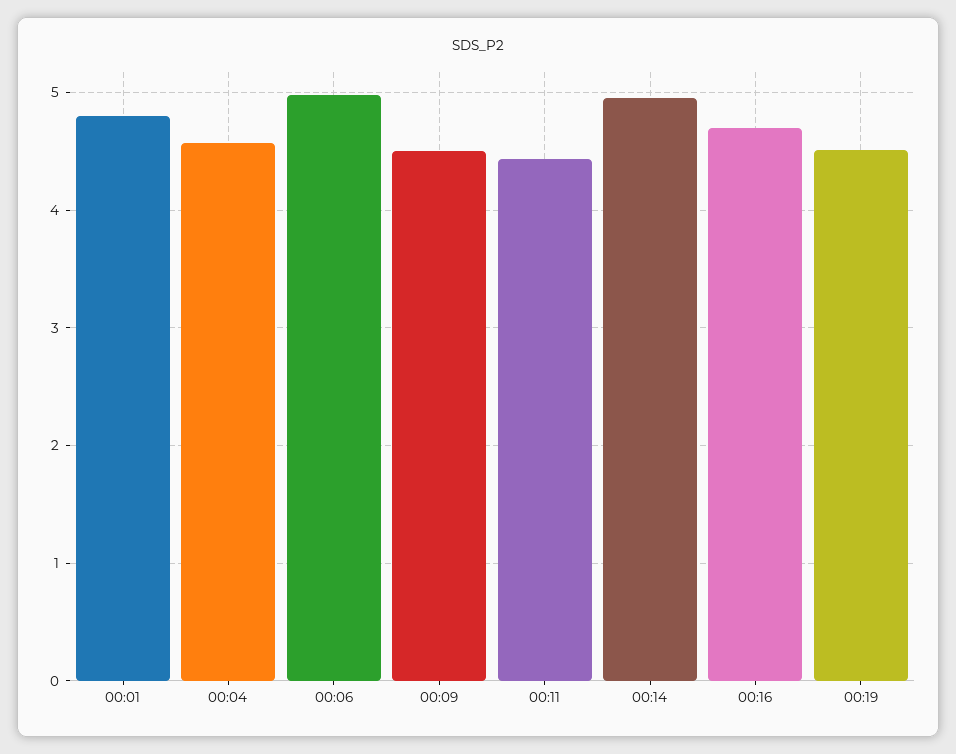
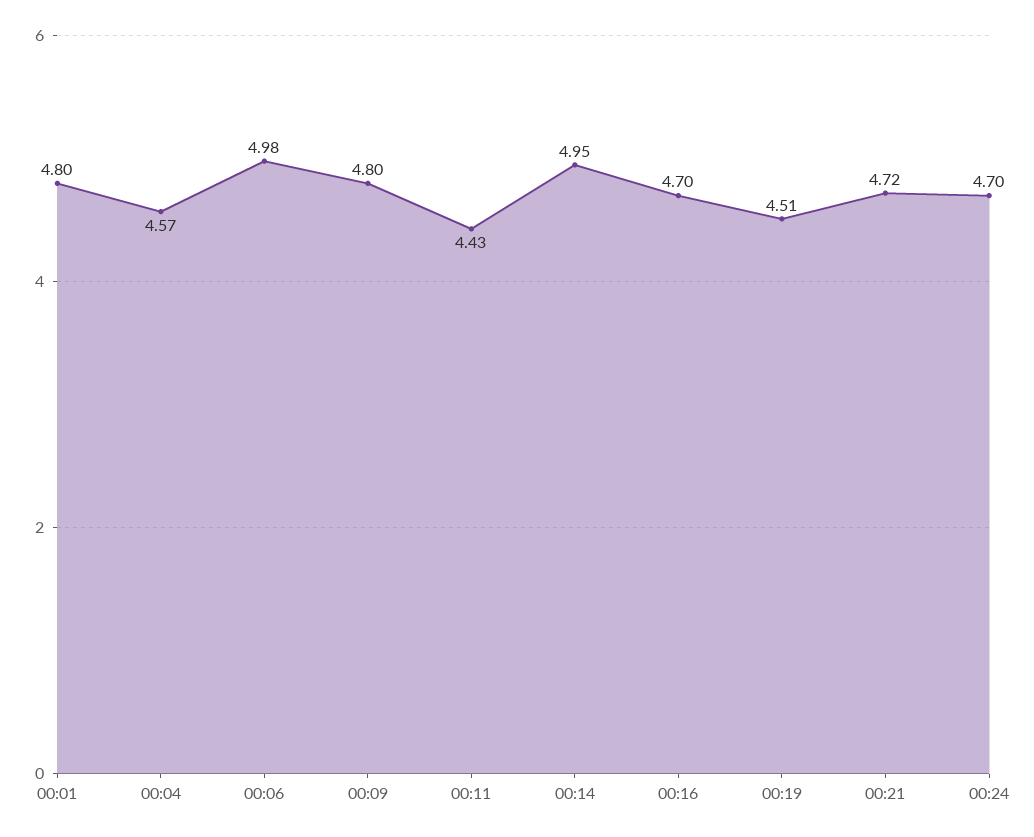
00:09: 4.5 -> 4.8
00:21: none -> 4.72
00:24: none -> 4.7

